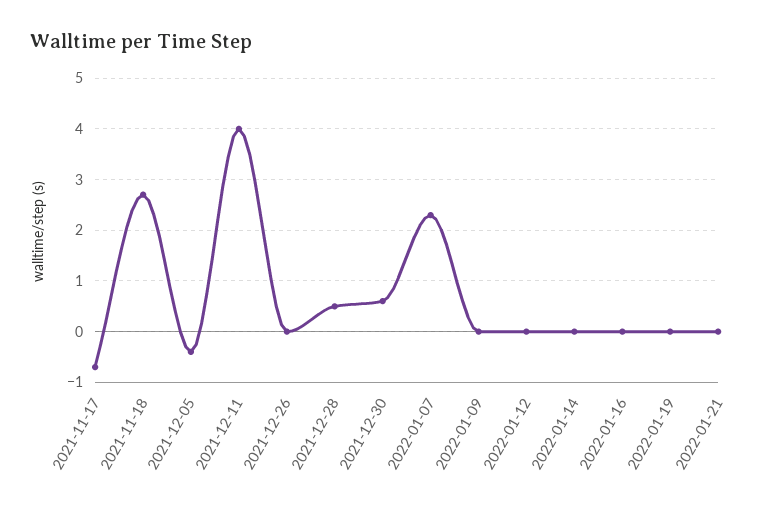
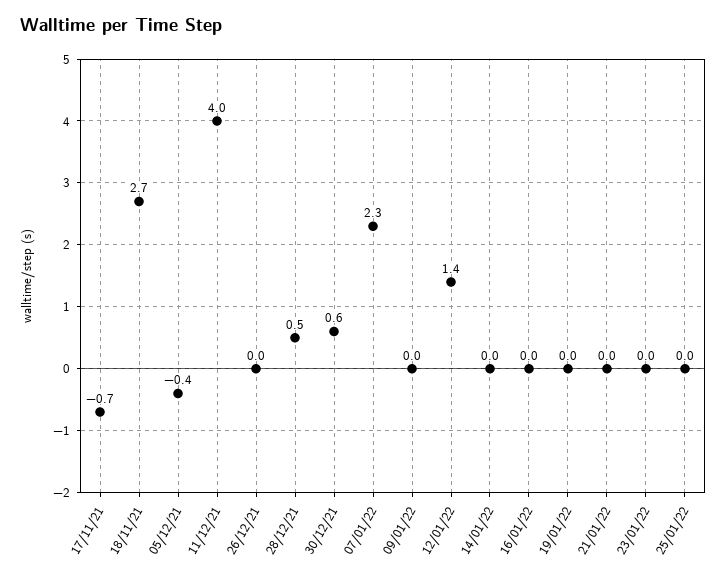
2022-01-12: 0 -> 1.4
23/01/22: none -> 0
25/01/22: none -> 0

